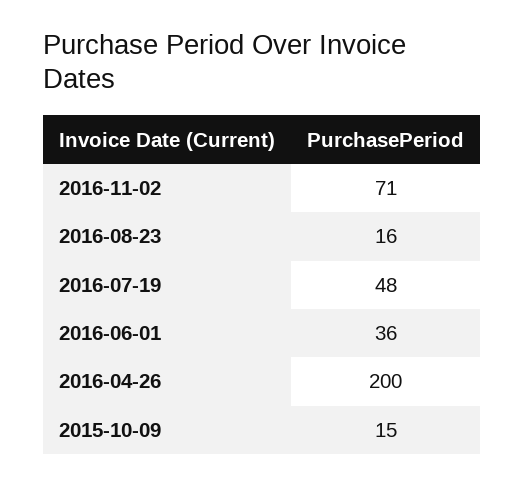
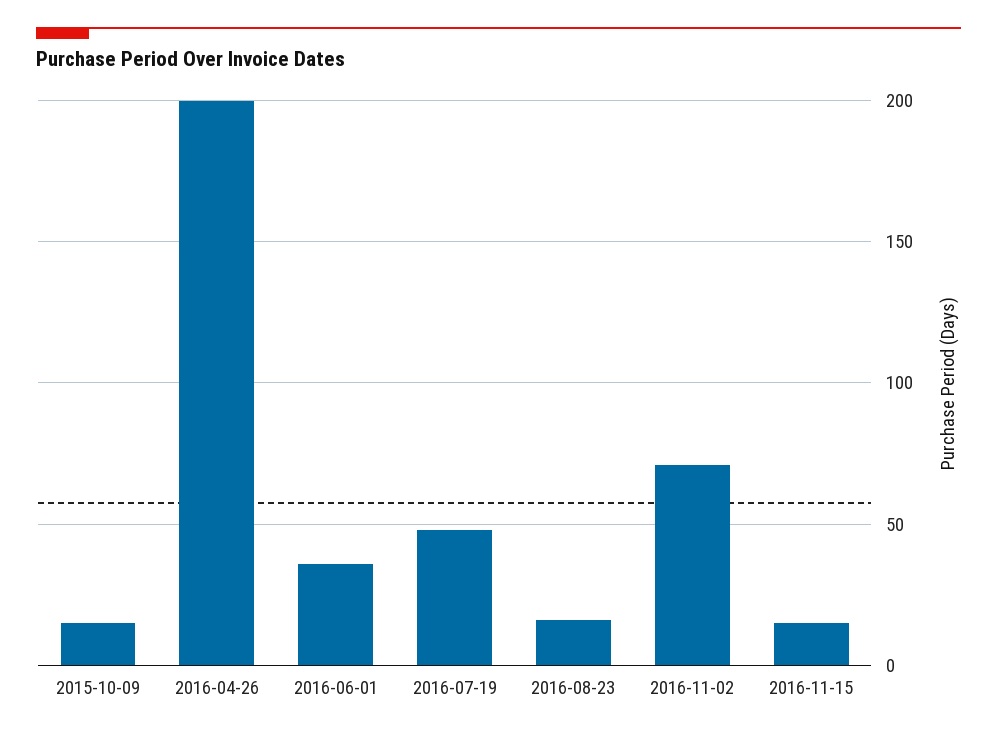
2016-11-15: none -> 15

